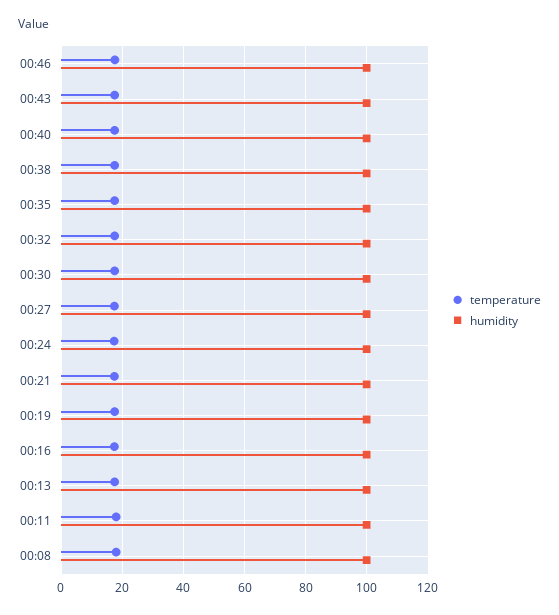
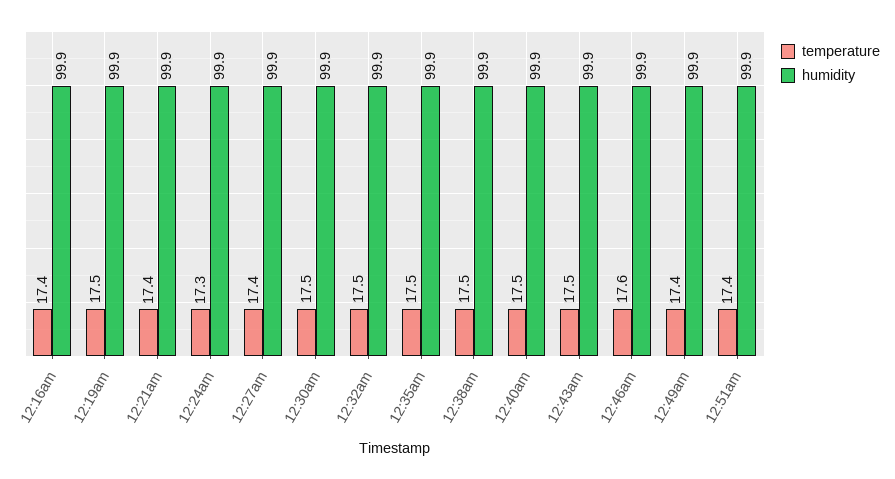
temperature, 00:13: 18 -> none
humidity, 00:13: 100 -> none
temperature, 00:11: 18 -> none
humidity, 00:11: 100 -> none
temperature, 00:08: 18 -> none
humidity, 00:08: 100 -> none
temperature, 12:49am: none -> 17.4
humidity, 12:49am: none -> 99.9
temperature, 12:51am: none -> 17.4
humidity, 12:51am: none -> 99.9

